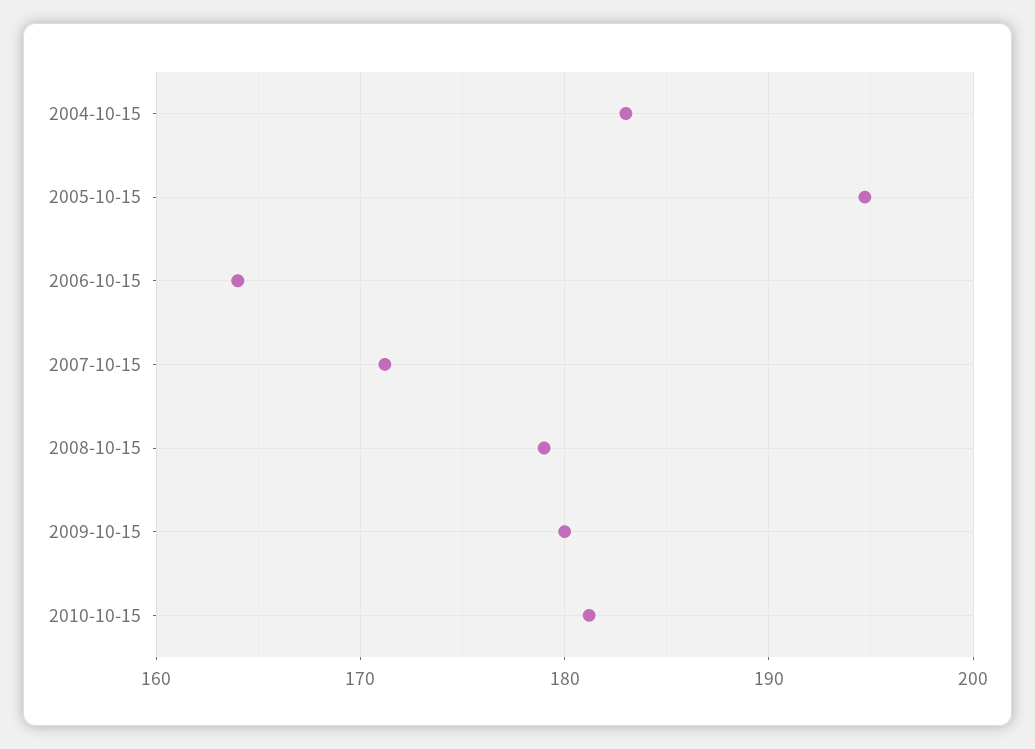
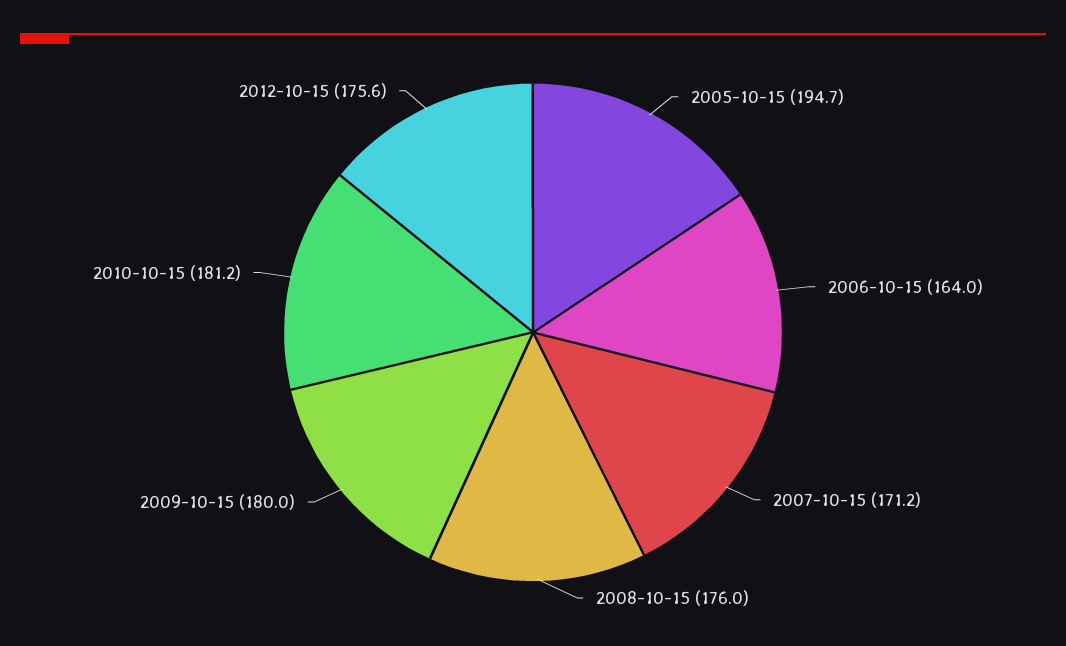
2004-10-15: 183 -> none
2008-10-15: 179 -> 176
2012-10-15: none -> 175.6

